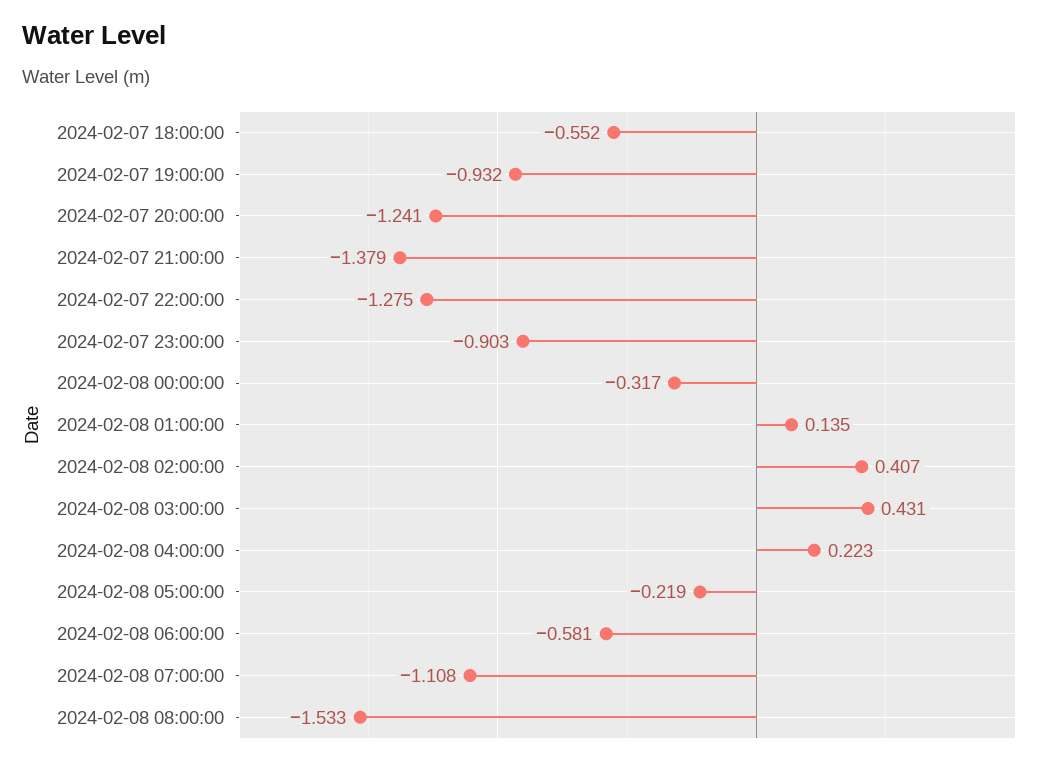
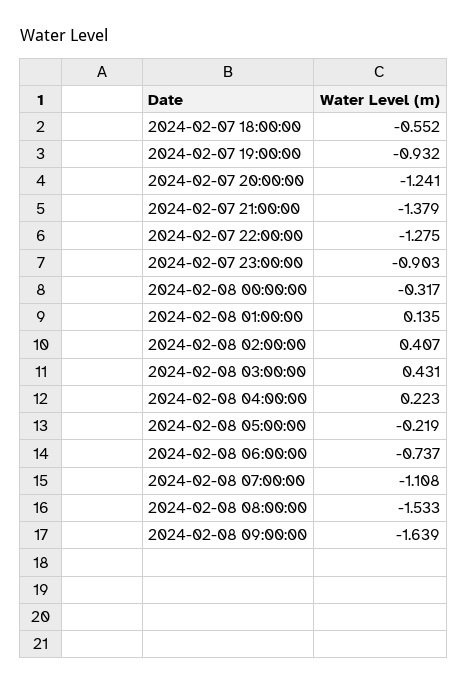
2024-02-08 06:00:00: -0.581 -> -0.737
2024-02-08 09:00:00: none -> -1.639

